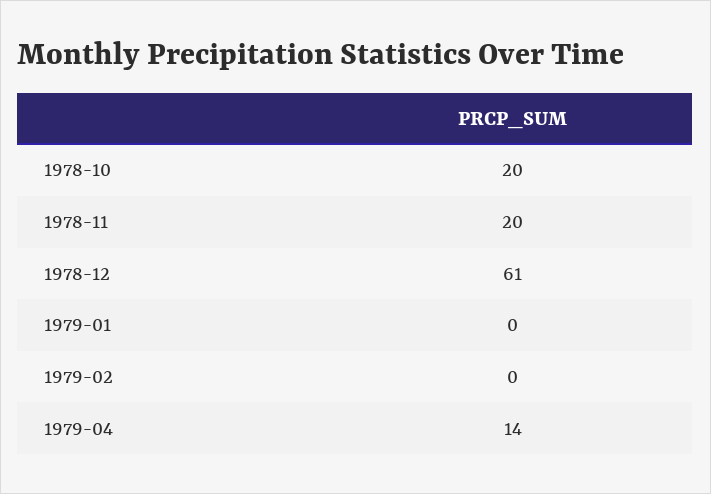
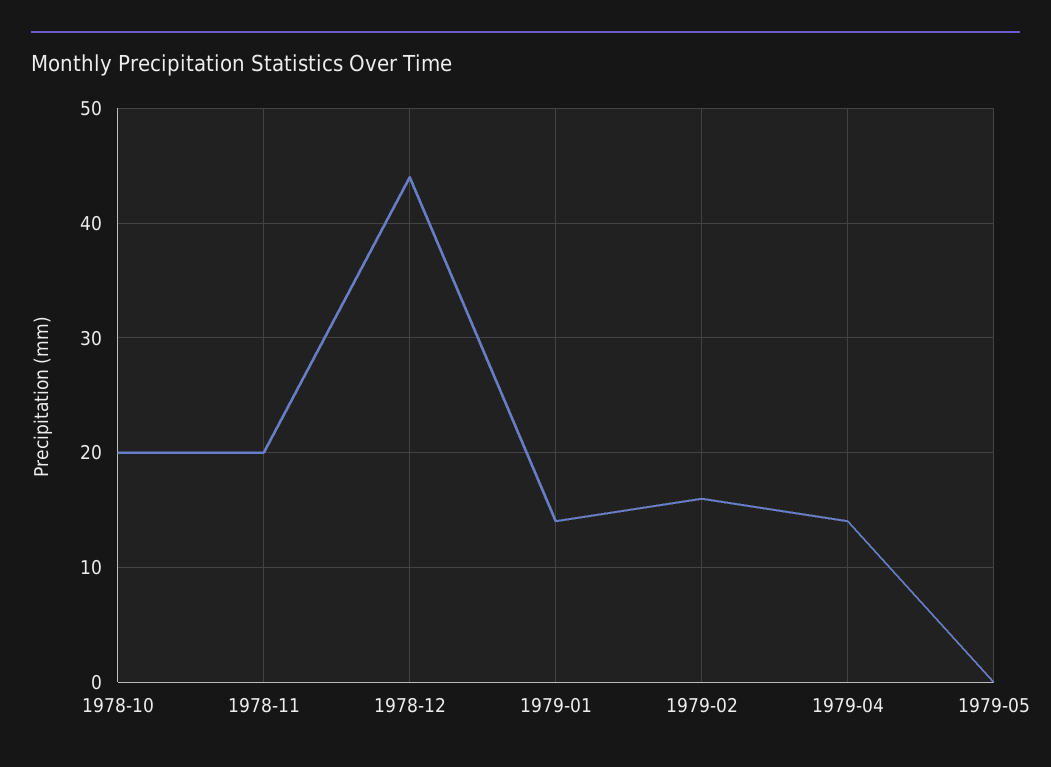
1978-12: 61 -> 44
1979-01: 0 -> 14
1979-02: 0 -> 16
1979-05: none -> 0

